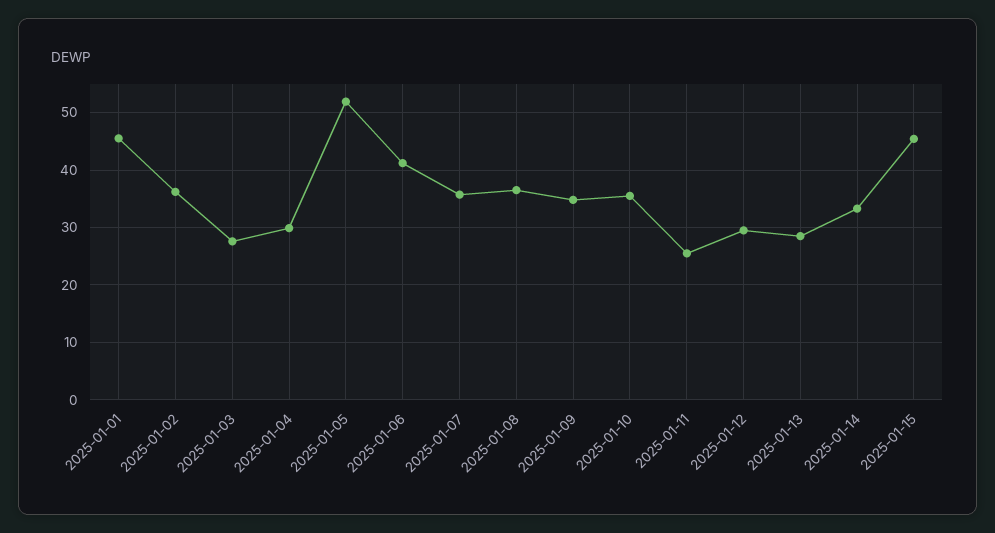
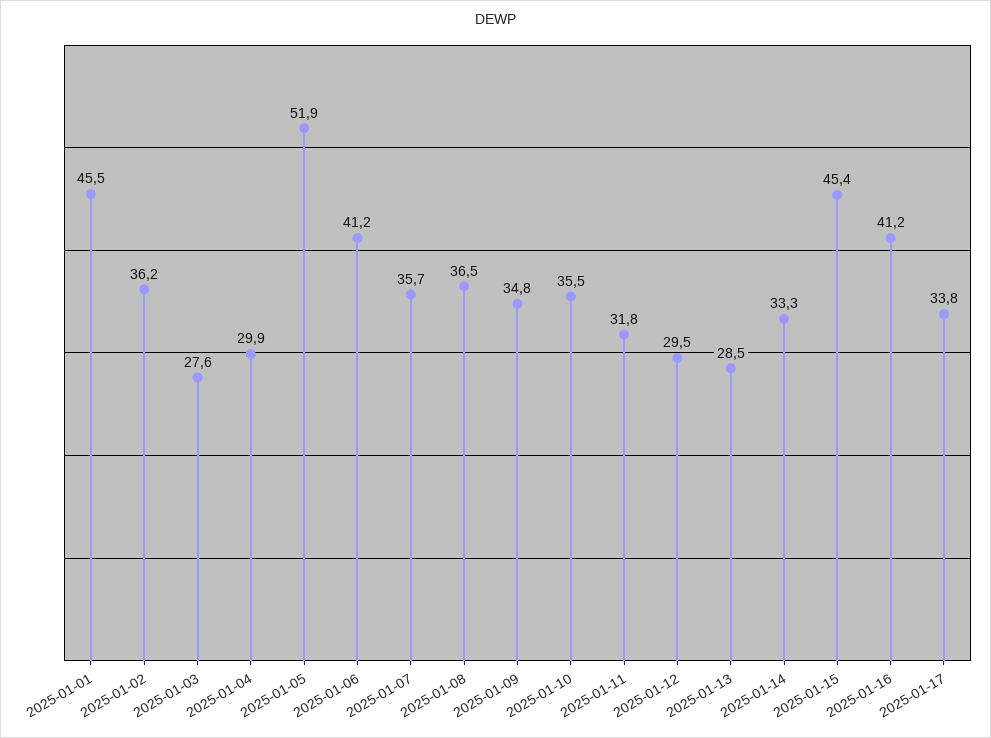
2025-01-11: 26 -> 31.8
2025-01-16: none -> 41.2
2025-01-17: none -> 33.8

